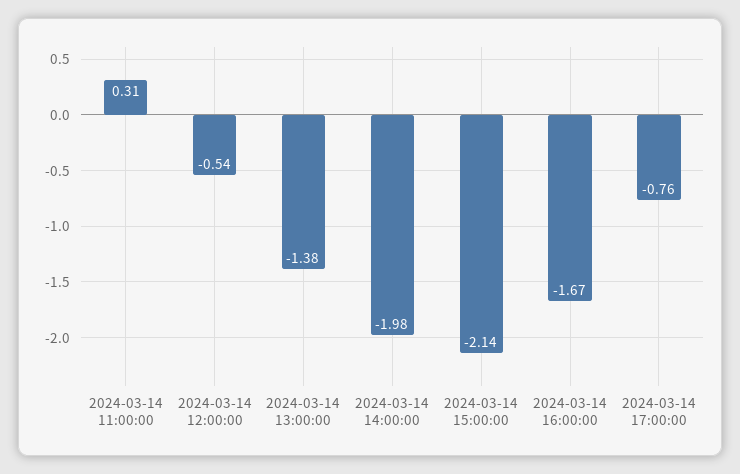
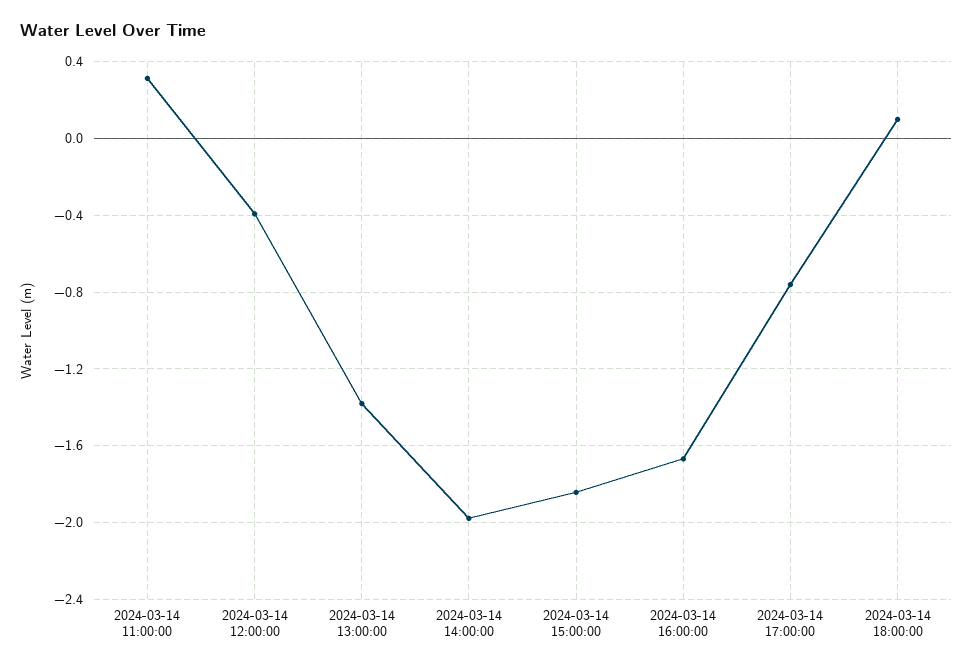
2024-03-14 12:00:00: -0.54 -> -0.4
2024-03-14 15:00:00: -2.14 -> -1.85
2024-03-14 18:00:00: none -> 0.1

